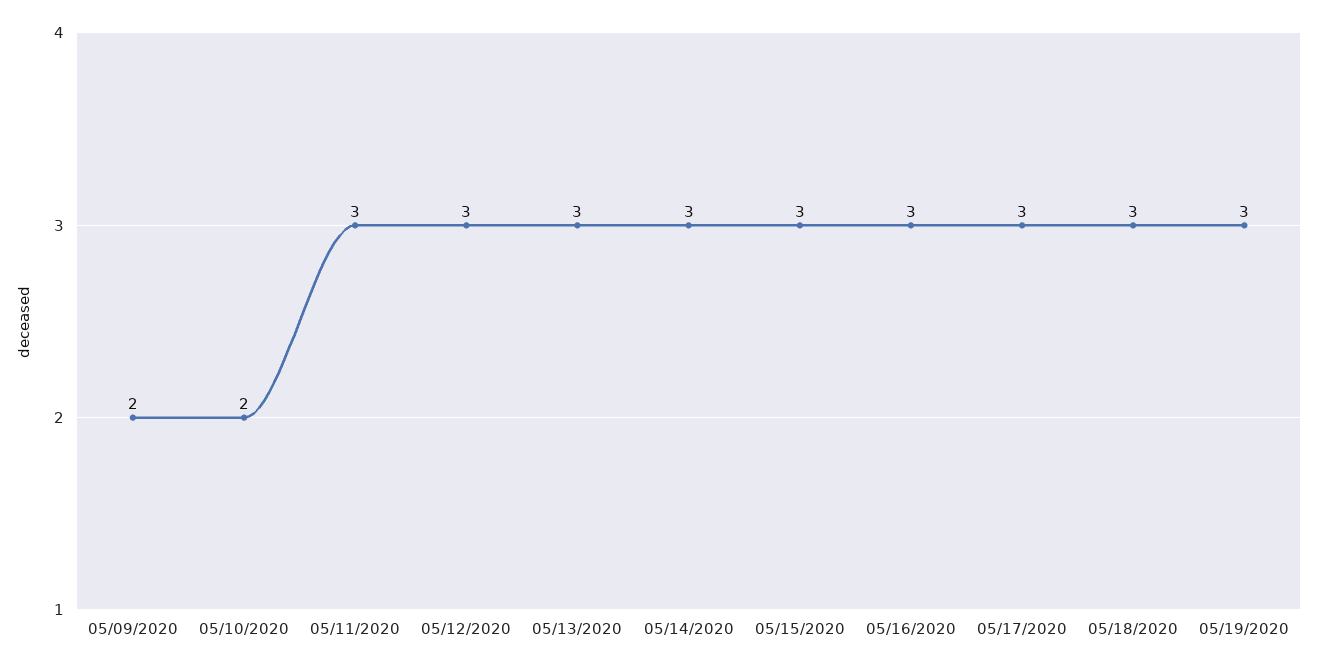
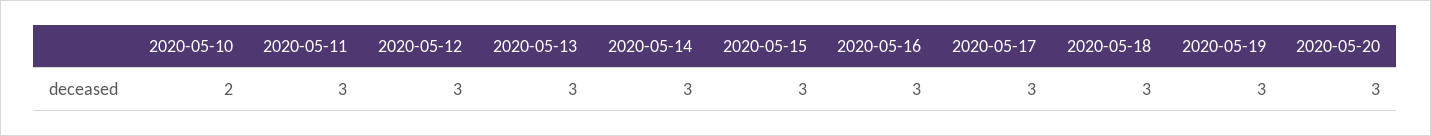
05/09/2020: 2 -> none
2020-05-20: none -> 3

